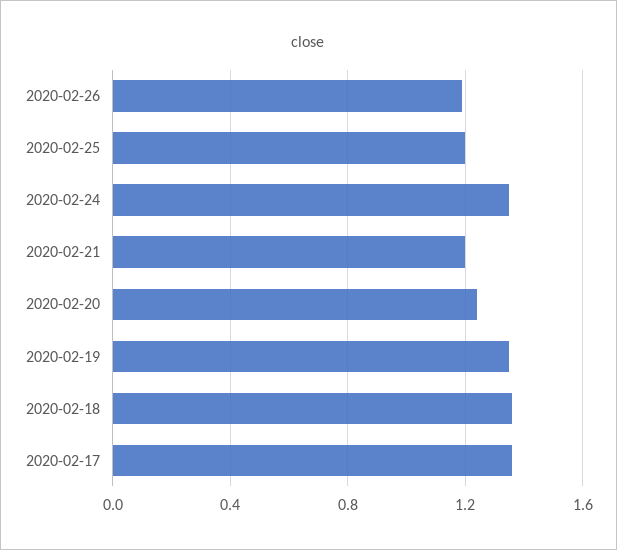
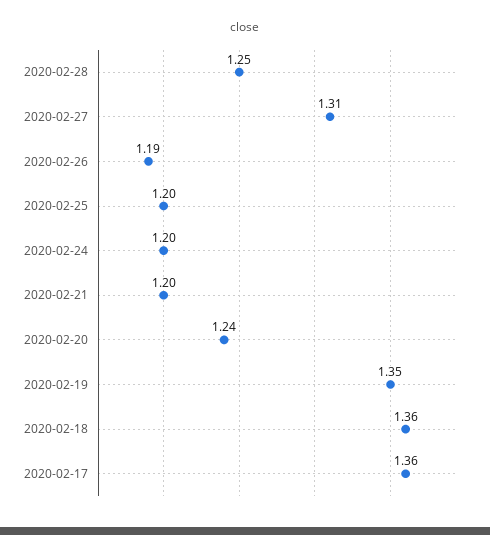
2020-02-24: 1.35 -> 1.2
2020-02-28: none -> 1.25
2020-02-27: none -> 1.31

